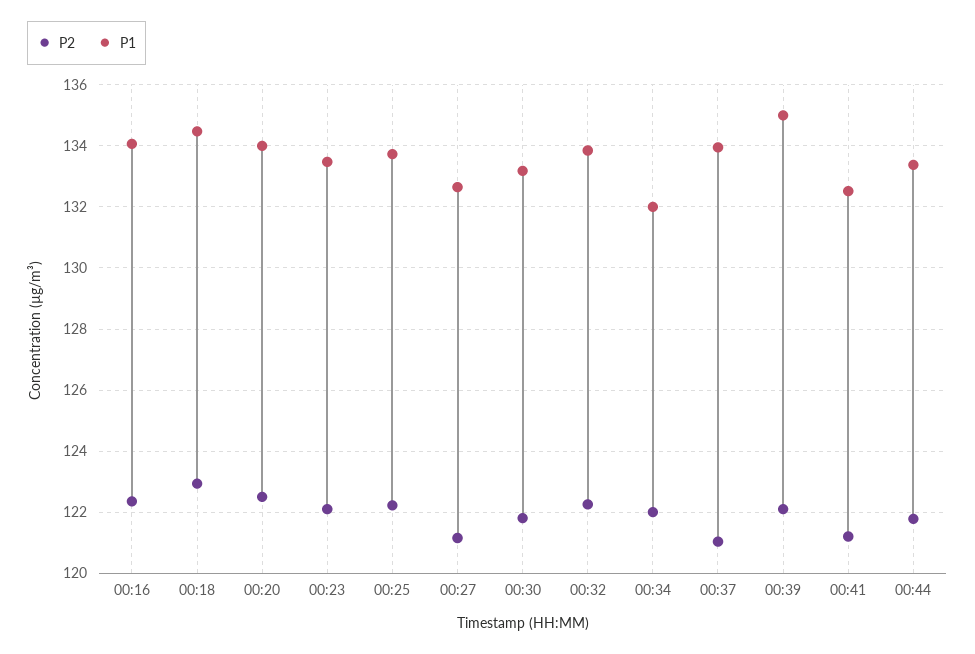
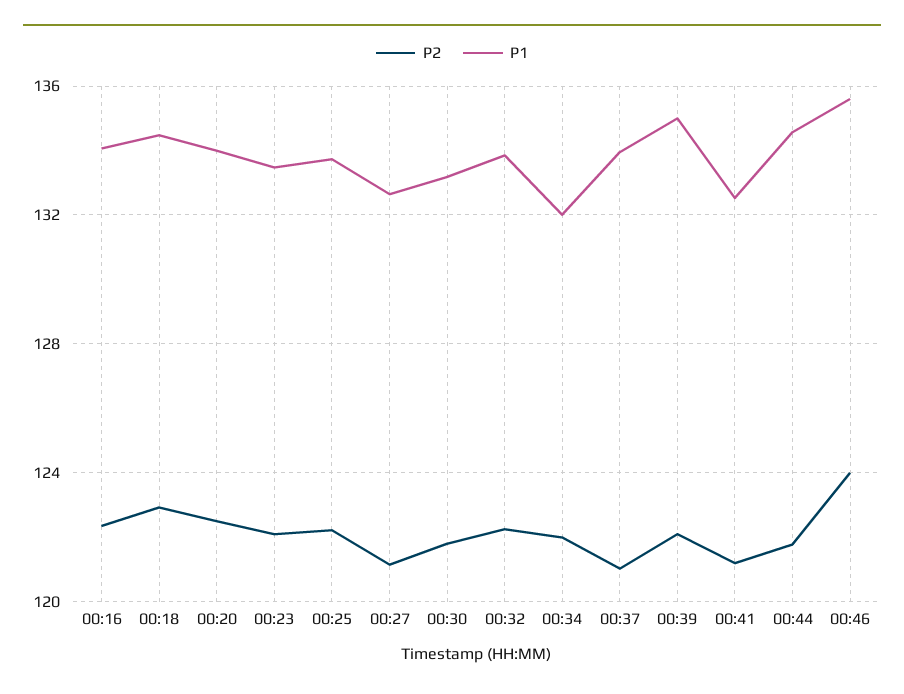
P1, 00:44: 133.4 -> 134.5
P2, 00:46: none -> 124
P1, 00:46: none -> 135.5

